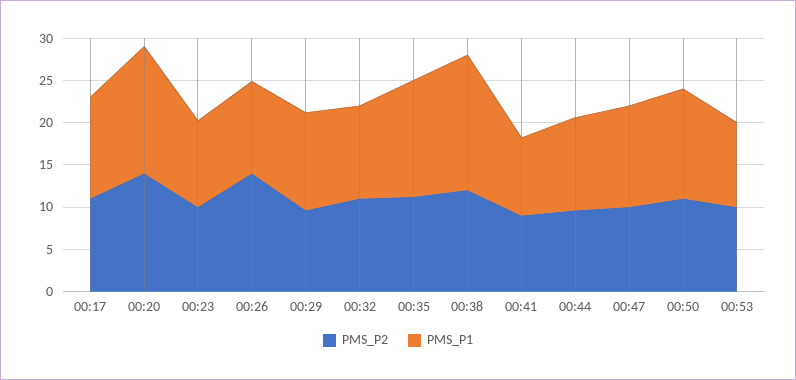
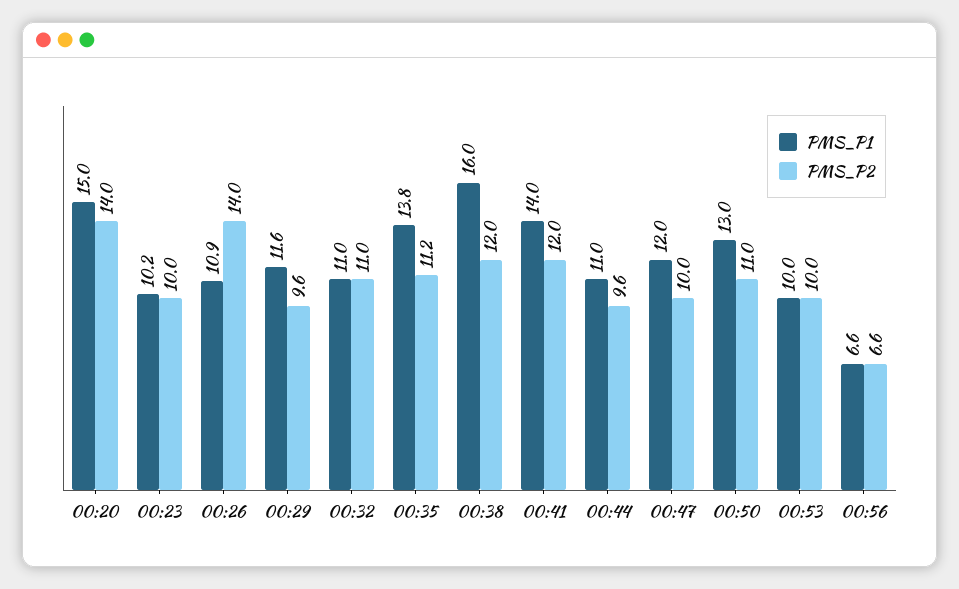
PMS_P2, 00:17: 11 -> none
PMS_P1, 00:17: 12 -> none
PMS_P2, 00:41: 9 -> 12
PMS_P1, 00:41: 9 -> 14
PMS_P1, 00:56: none -> 6.6
PMS_P2, 00:56: none -> 6.6

